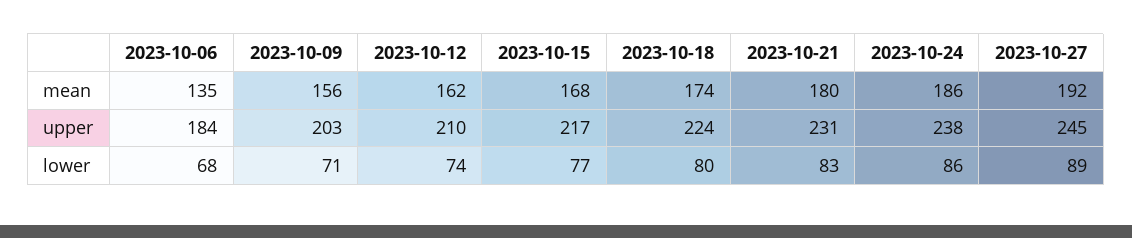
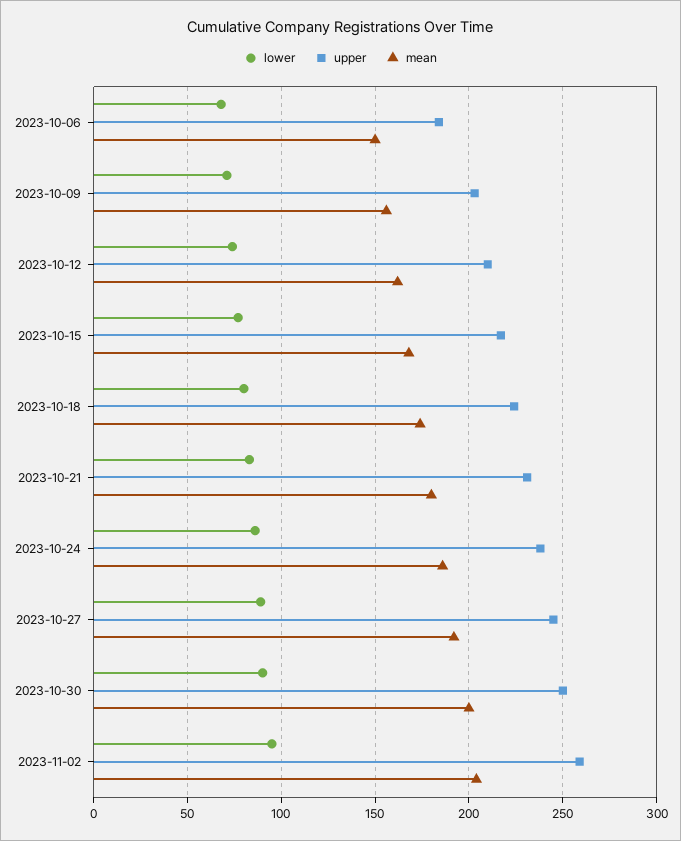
mean, 2023-10-06: 135 -> 150
lower, 2023-10-30: none -> 90
upper, 2023-10-30: none -> 250
mean, 2023-10-30: none -> 200
lower, 2023-11-02: none -> 95
upper, 2023-11-02: none -> 260
mean, 2023-11-02: none -> 205

